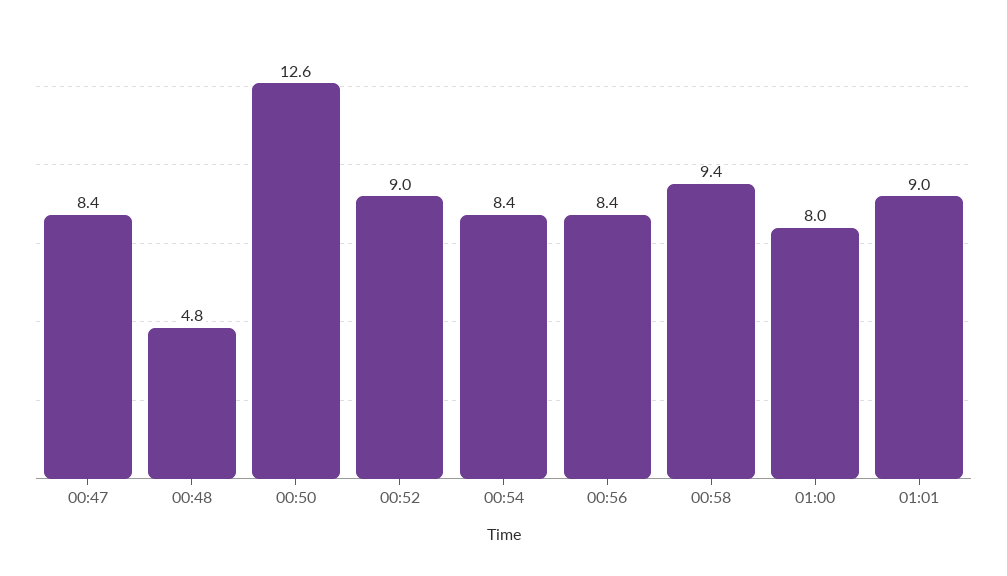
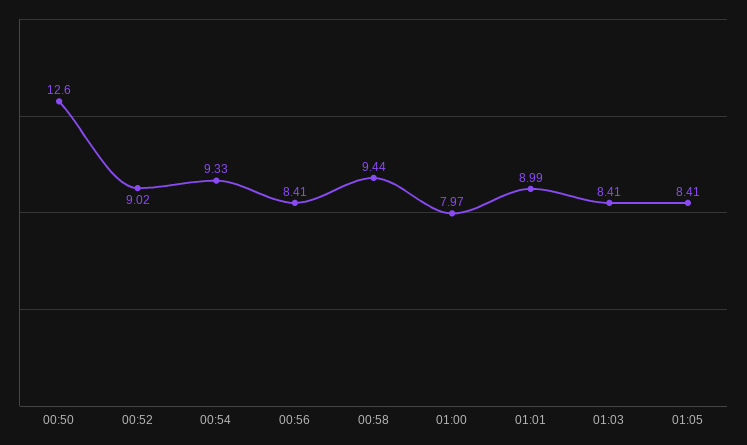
00:47: 8.4 -> none
00:48: 4.8 -> none
00:54: 8.4 -> 9.33
01:03: none -> 8.41
01:05: none -> 8.41

